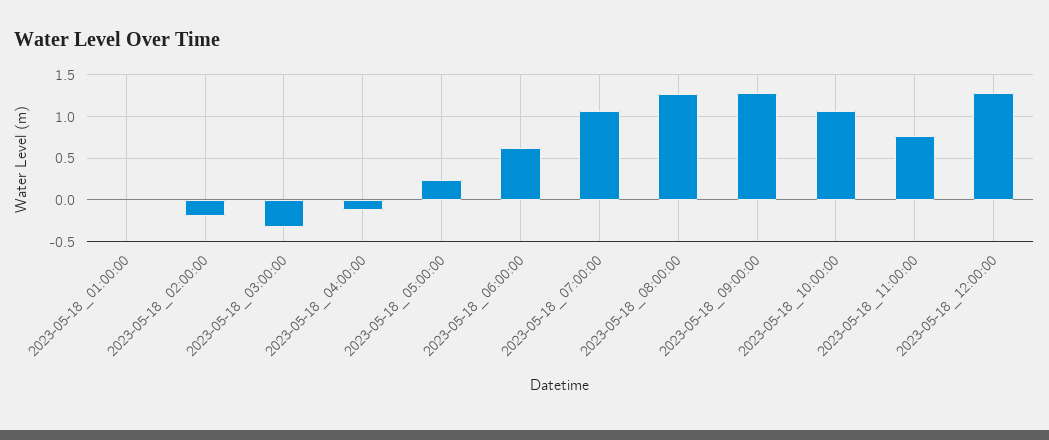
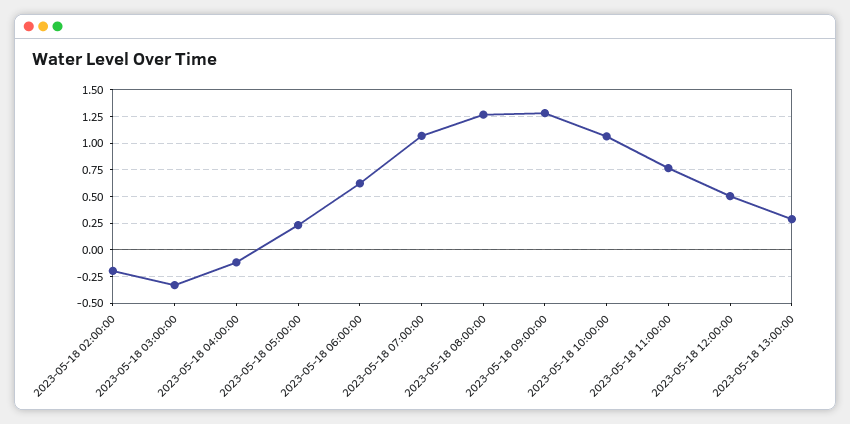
2023-05-18_01:00:00: 0 -> none
2023-05-18_12:00:00: 1.3 -> 0.5
2023-05-18 13:00:00: none -> 0.25

